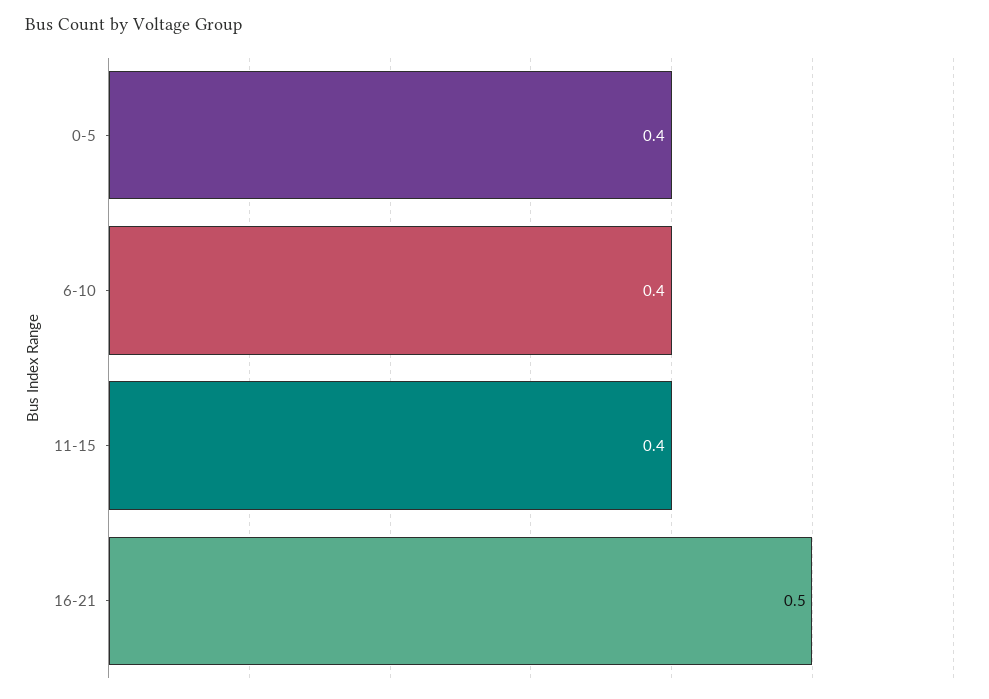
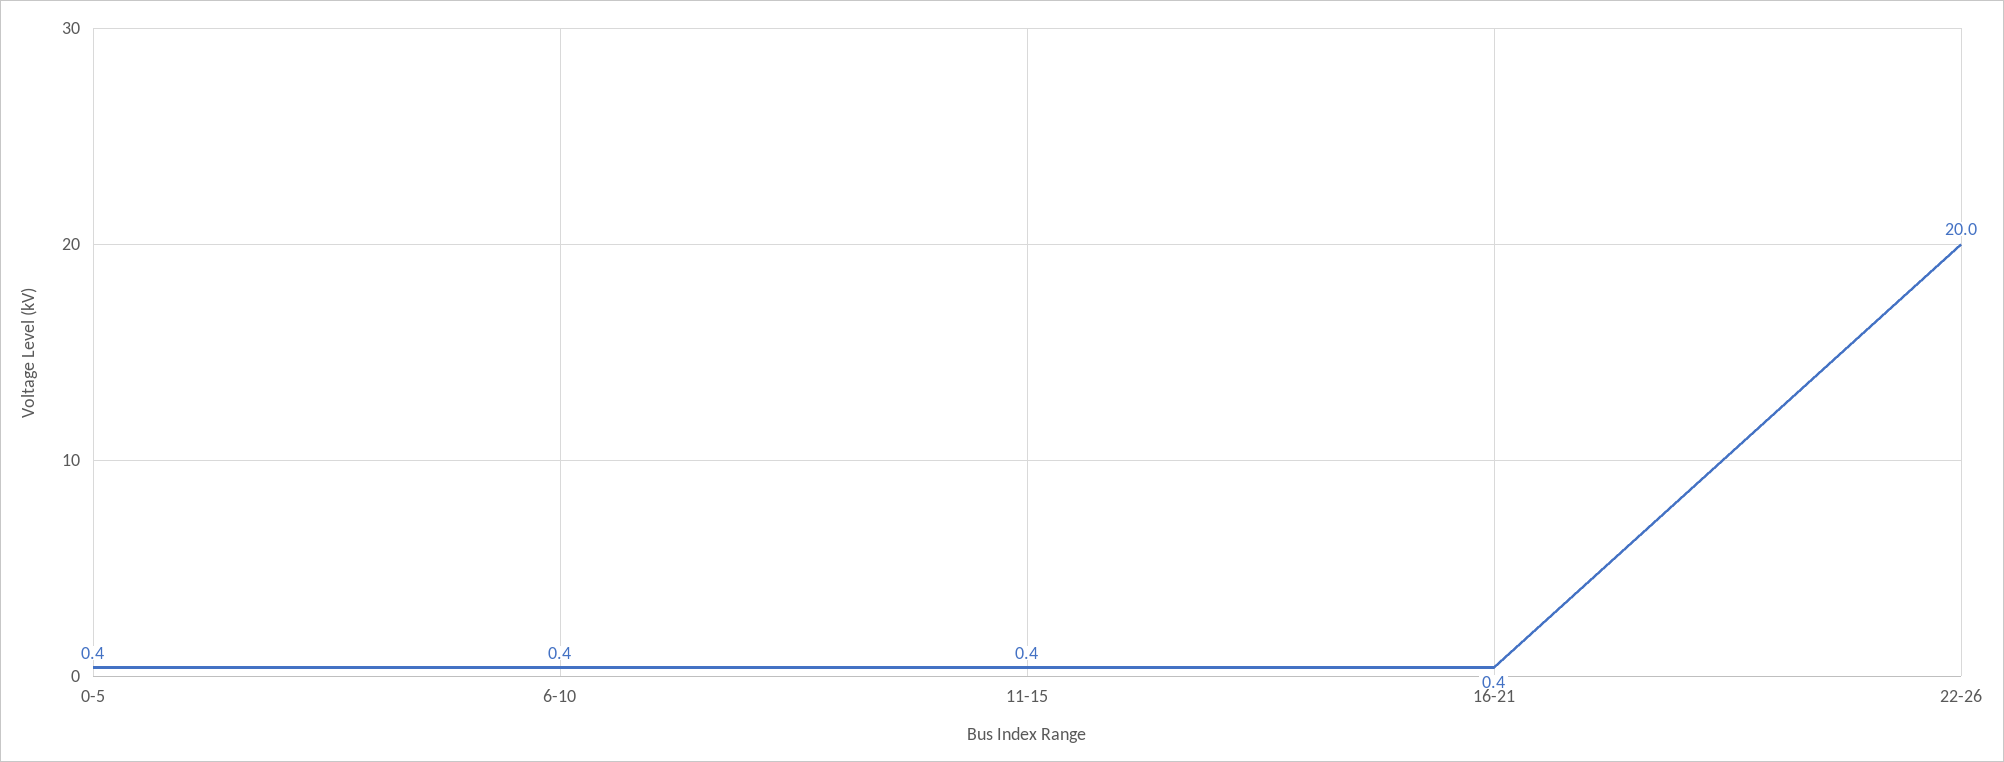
16-21: 0.5 -> 0.4
22-26: none -> 20

